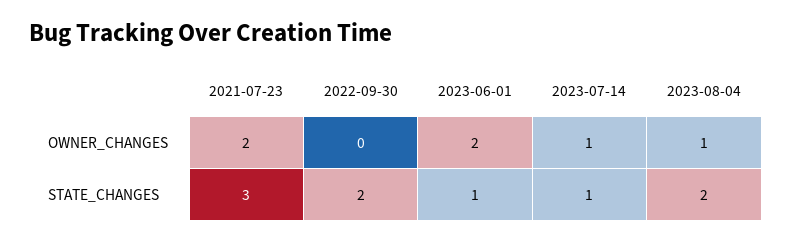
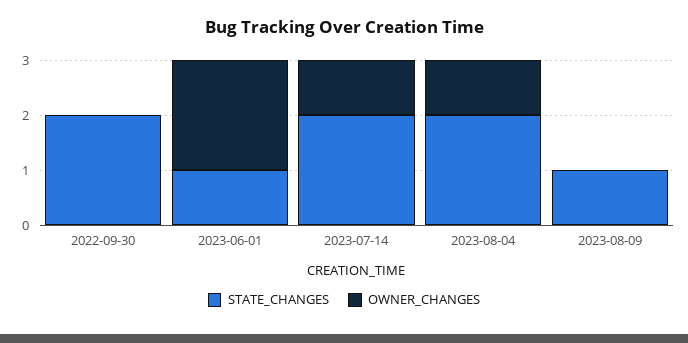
OWNER_CHANGES, 2021-07-23: 2 -> none
STATE_CHANGES, 2021-07-23: 3 -> none
STATE_CHANGES, 2023-07-14: 1 -> 2
STATE_CHANGES, 2023-08-09: none -> 1
OWNER_CHANGES, 2023-08-09: none -> 0

